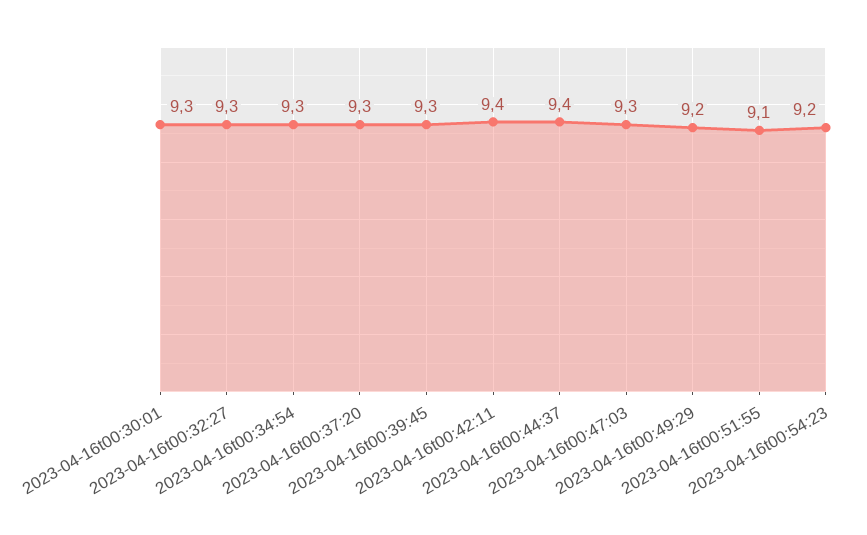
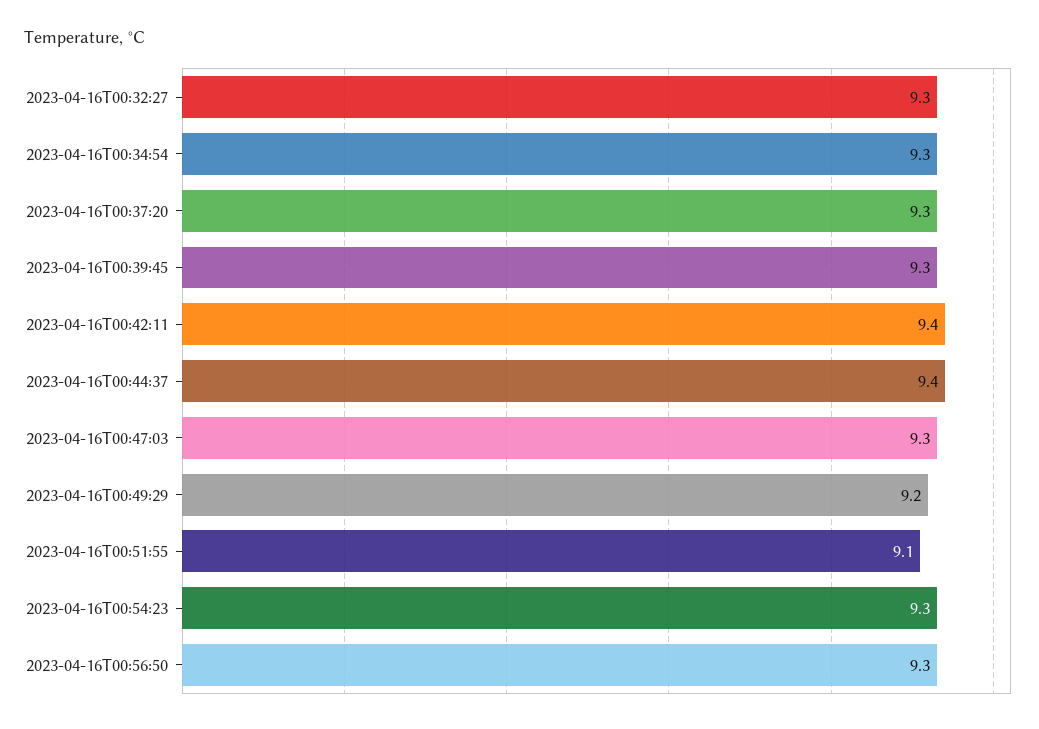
2023-04-16t00:30:01: 9.3 -> none
2023-04-16t00:54:23: 9.2 -> 9.3
2023-04-16T00:56:50: none -> 9.3

